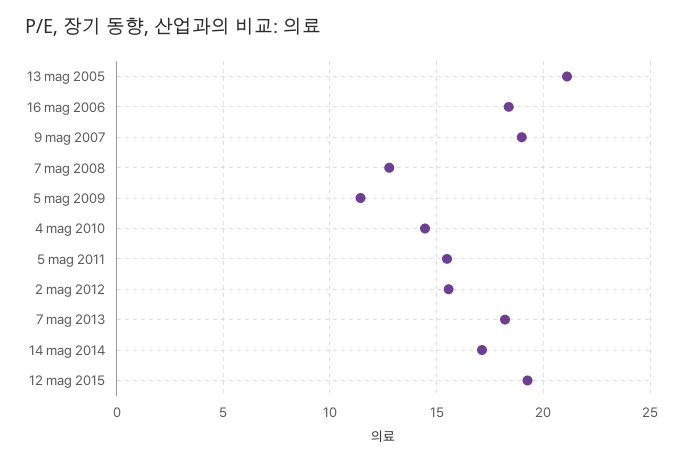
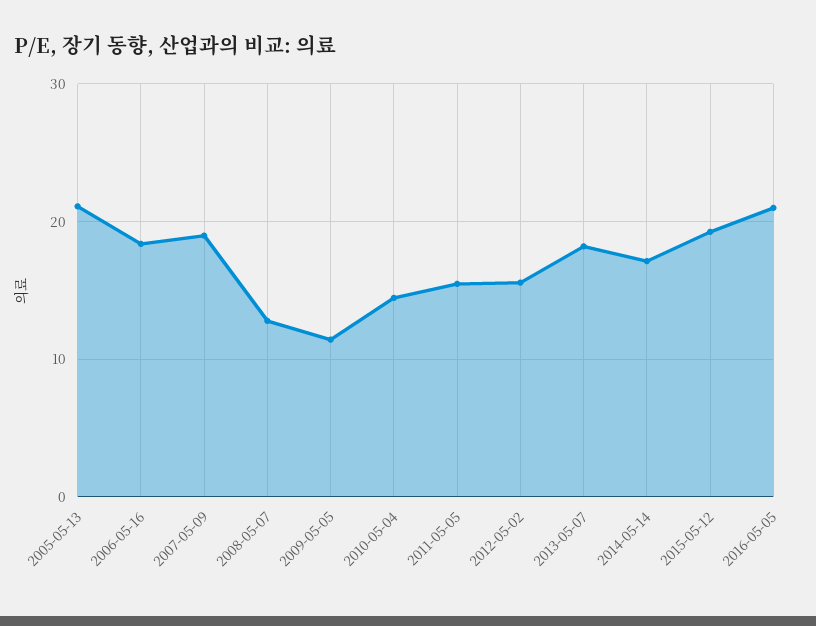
2016-05-05: none -> 21

